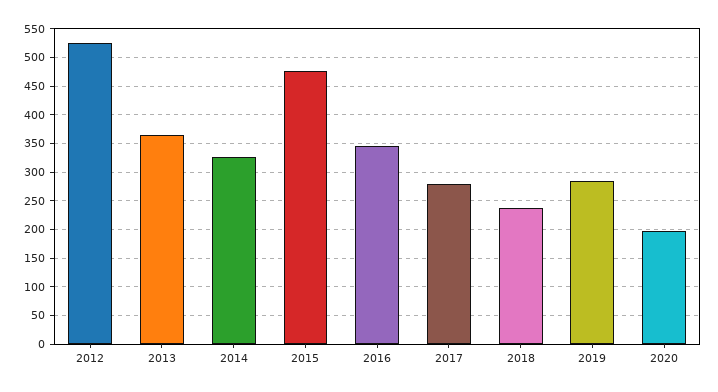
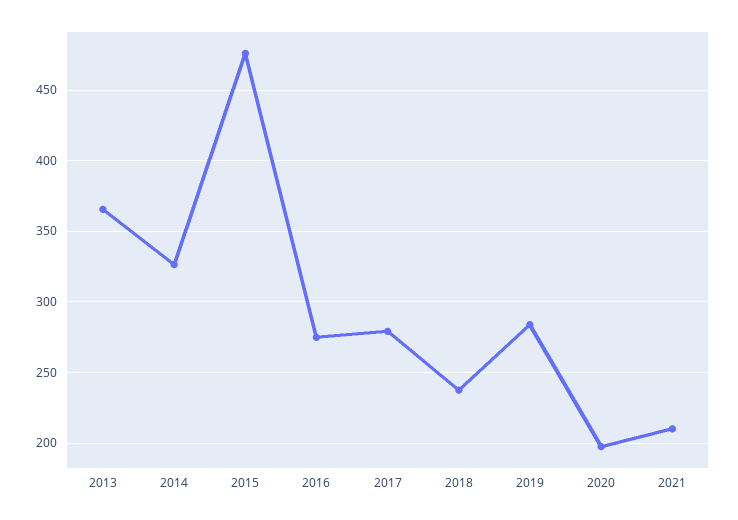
2012: 525 -> none
2016: 350 -> 275
2021: none -> 210

